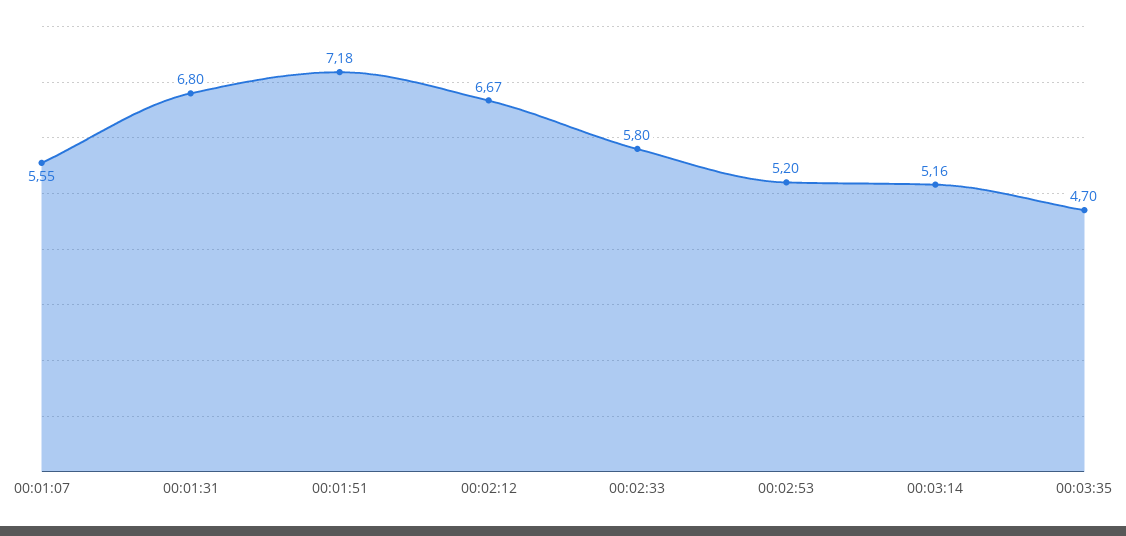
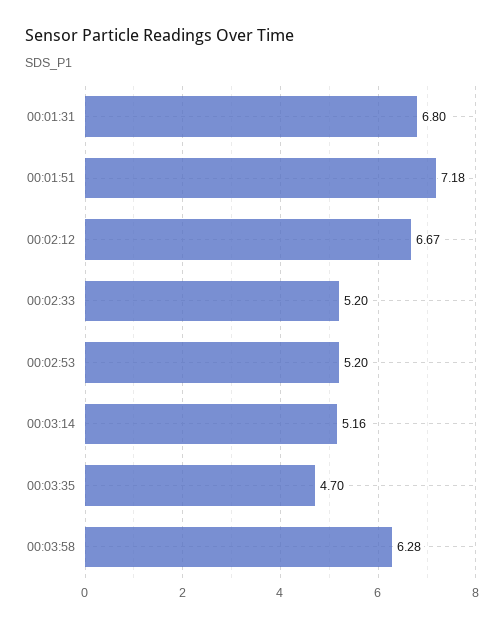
00:01:07: 5.55 -> none
00:02:33: 5.8 -> 5.2
00:03:58: none -> 6.28

